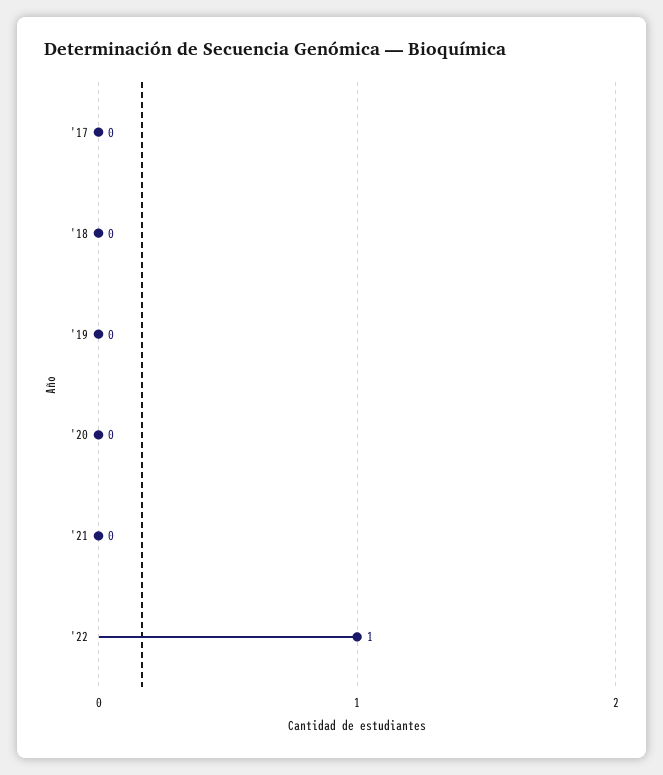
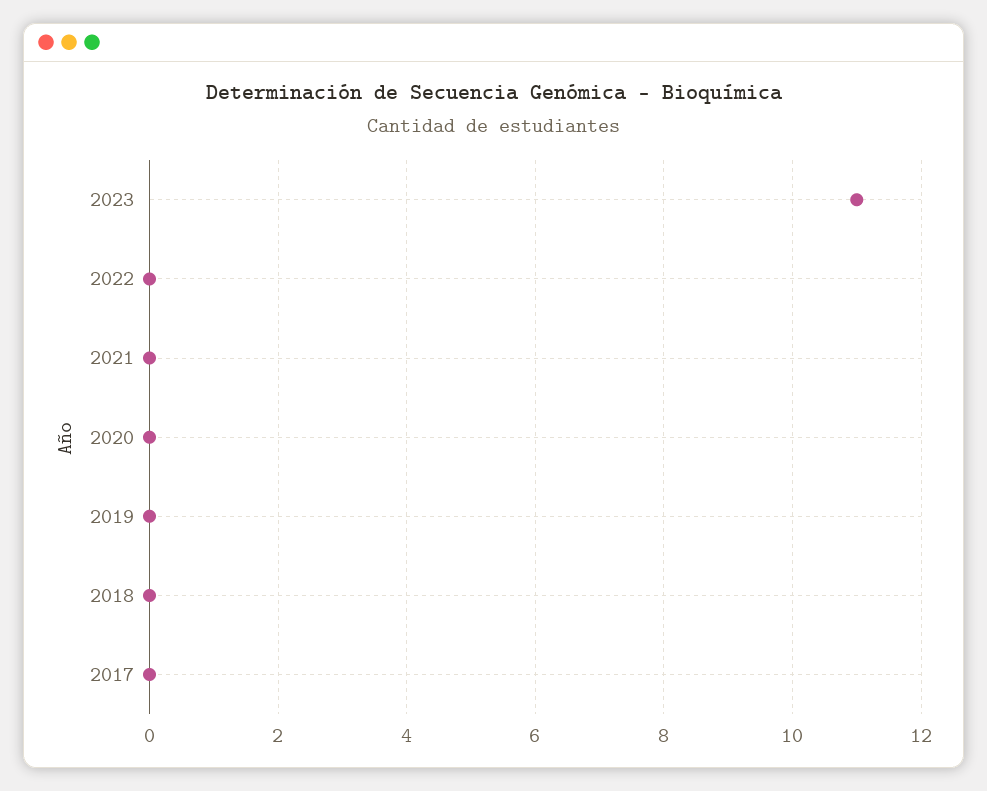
'22: 1 -> 0
2023: none -> 11

